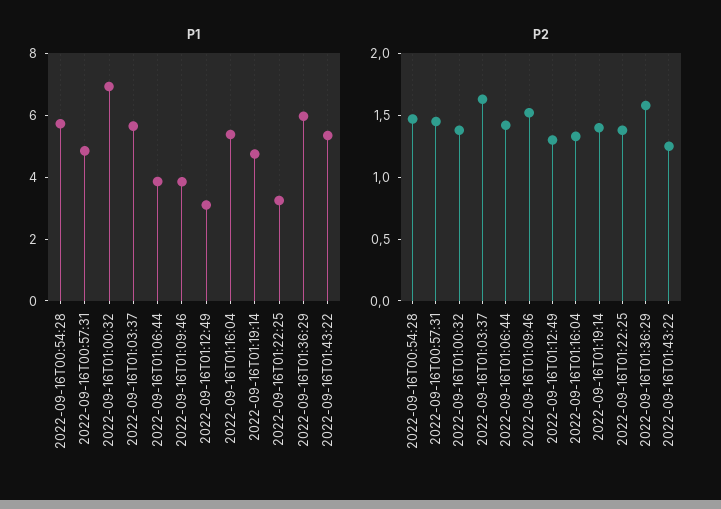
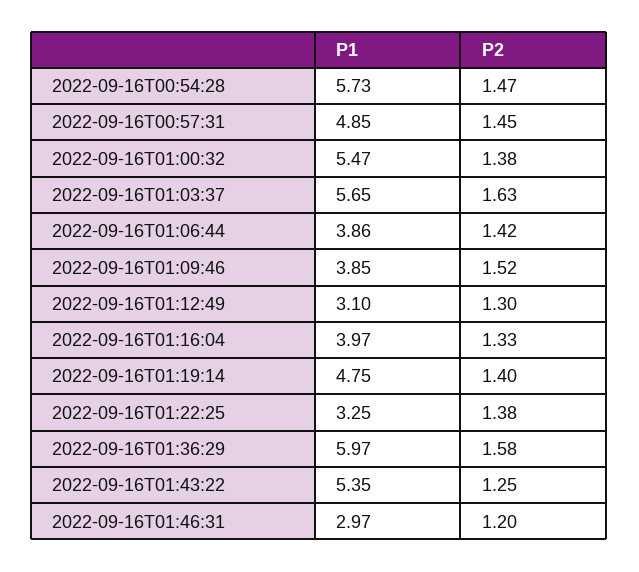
P1, 2022-09-16T01:00:32: 7 -> 5.47
P1, 2022-09-16T01:16:04: 5.5 -> 3.97
P1, 2022-09-16T01:46:31: none -> 2.97
P2, 2022-09-16T01:46:31: none -> 1.2

